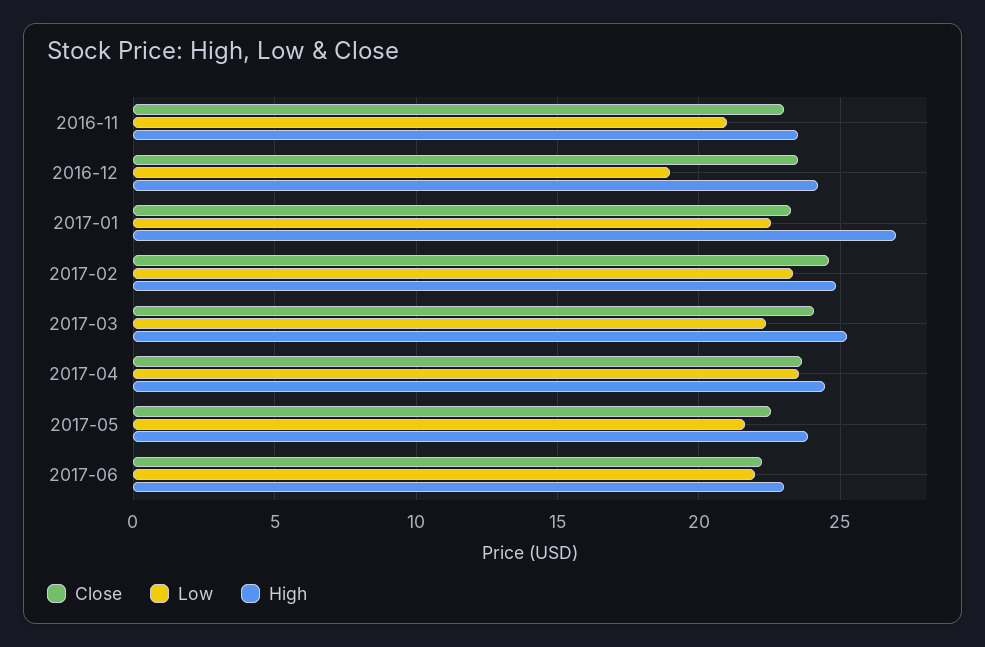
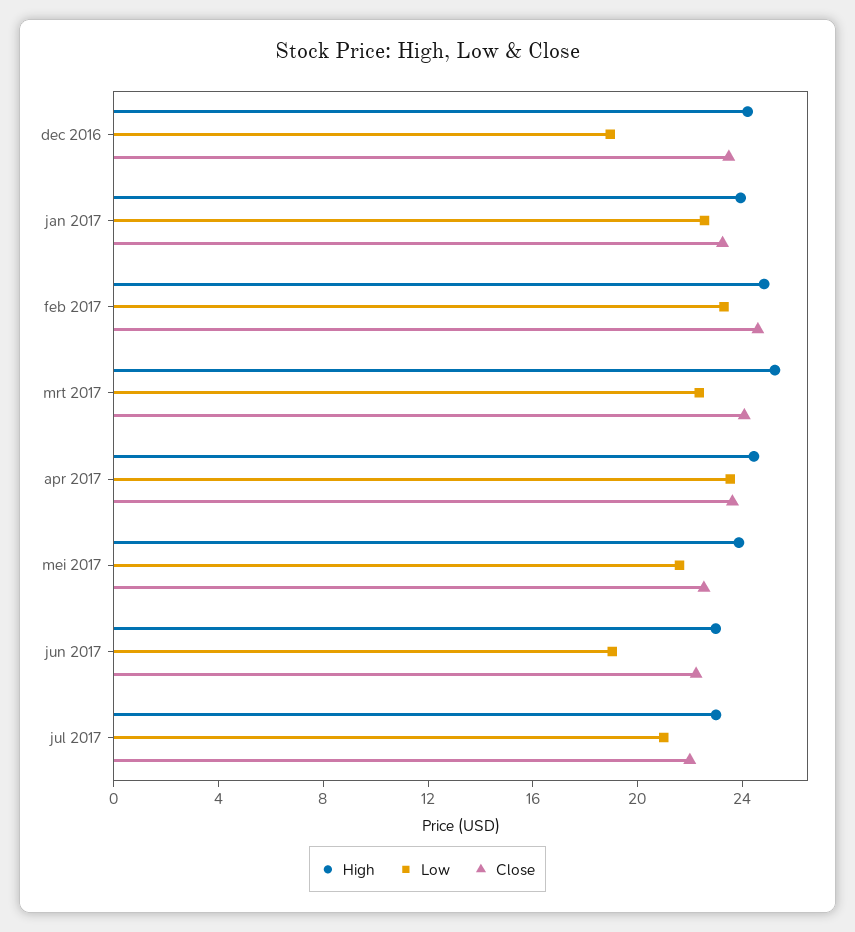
Close, 2016-11: 23 -> none
Low, 2016-11: 21 -> none
High, 2016-11: 23.5 -> none
High, 2017-01: 27 -> 24
Low, 2017-06: 22 -> 19
High, jul 2017: none -> 23
Low, jul 2017: none -> 21
Close, jul 2017: none -> 22

